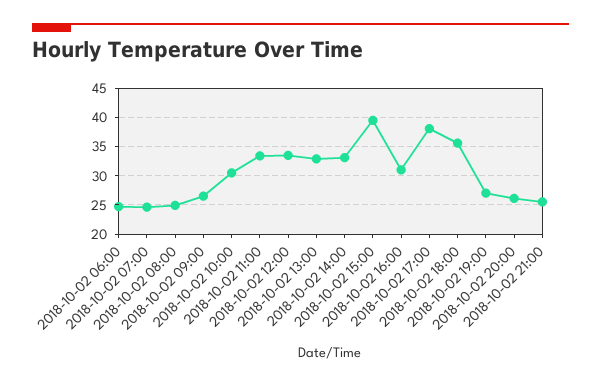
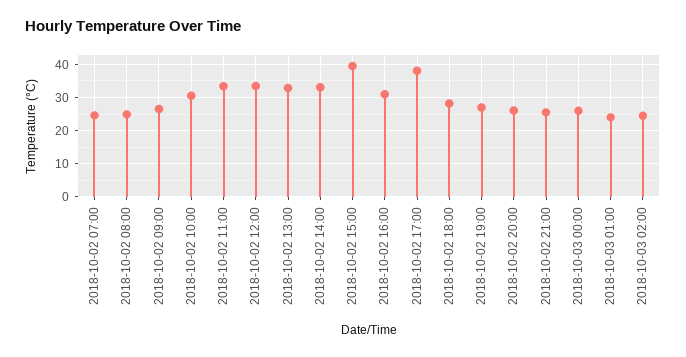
2018-10-02 06:00: 25 -> none
2018-10-02 18:00: 35 -> 28
2018-10-03 00:00: none -> 26
2018-10-03 01:00: none -> 24
2018-10-03 02:00: none -> 24

